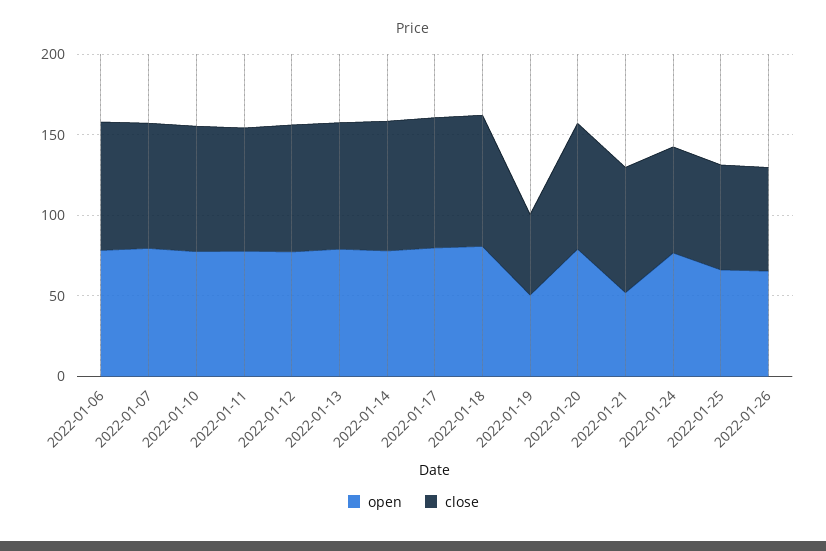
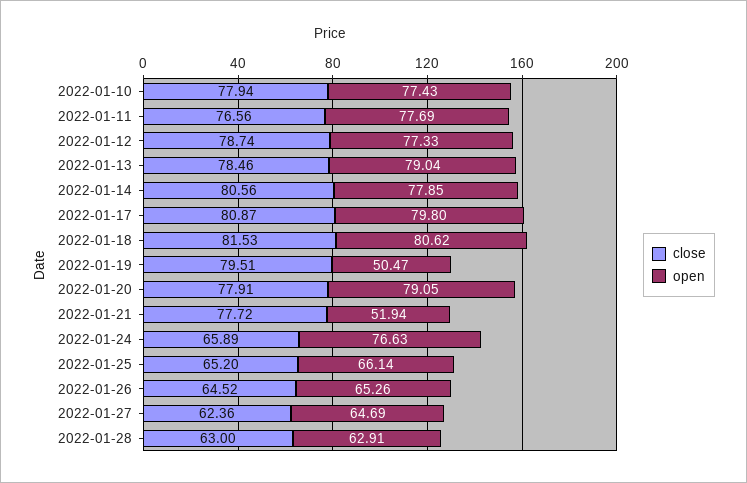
open, 2022-01-06: 80 -> none
close, 2022-01-06: 80 -> none
open, 2022-01-07: 80 -> none
close, 2022-01-07: 80 -> none
close, 2022-01-19: 50 -> 79.51
close, 2022-01-27: none -> 62.36
open, 2022-01-27: none -> 64.69
close, 2022-01-28: none -> 63
open, 2022-01-28: none -> 62.91

